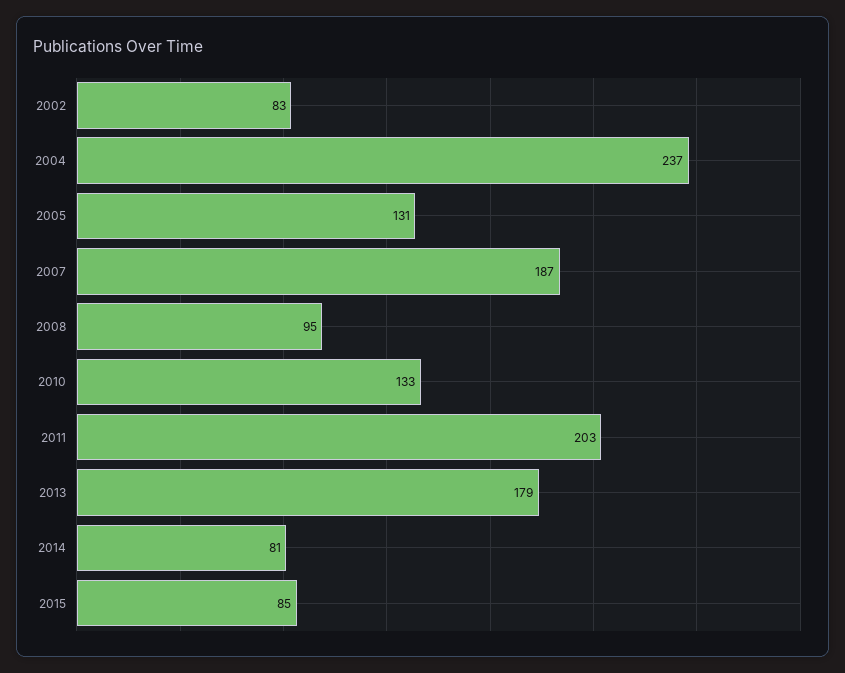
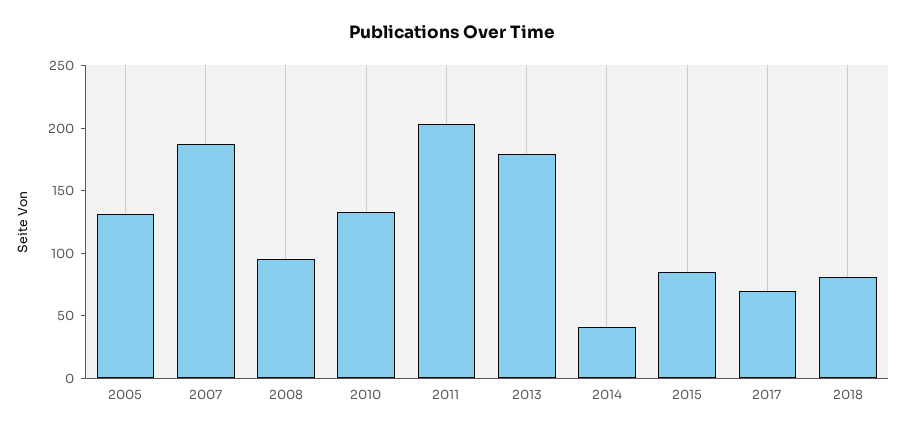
2002: 83 -> none
2004: 237 -> none
2014: 81 -> 40
2017: none -> 70
2018: none -> 80

